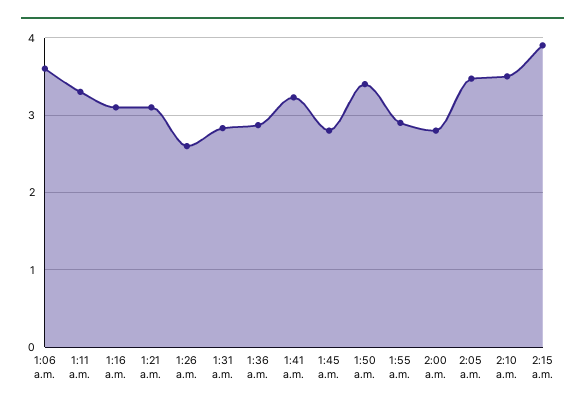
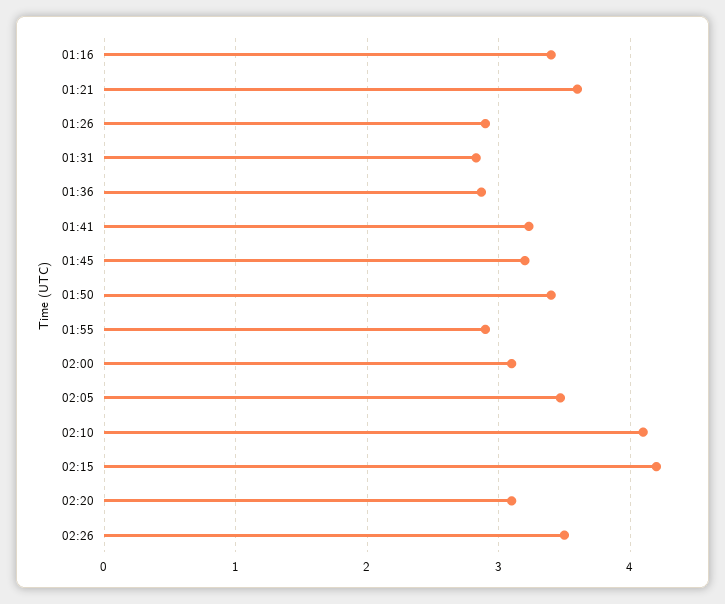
1:06 a.m.: 3.6 -> none
1:11 a.m.: 3.3 -> none
1:16 a.m.: 3.1 -> 3.4
1:21 a.m.: 3.1 -> 3.6
1:26 a.m.: 2.6 -> 2.9
1:45 a.m.: 2.8 -> 3.2
2:00 a.m.: 2.8 -> 3.1
2:10 a.m.: 3.5 -> 4.1
2:15 a.m.: 3.9 -> 4.2
02:20: none -> 3.1
02:26: none -> 3.5

